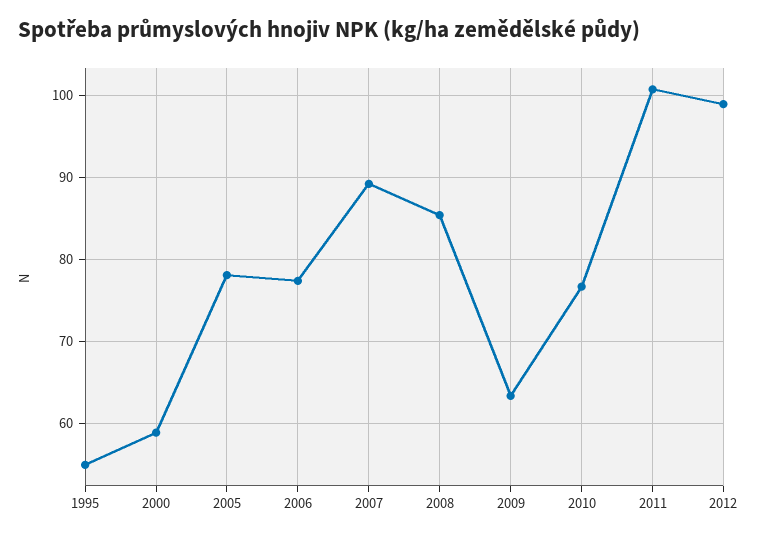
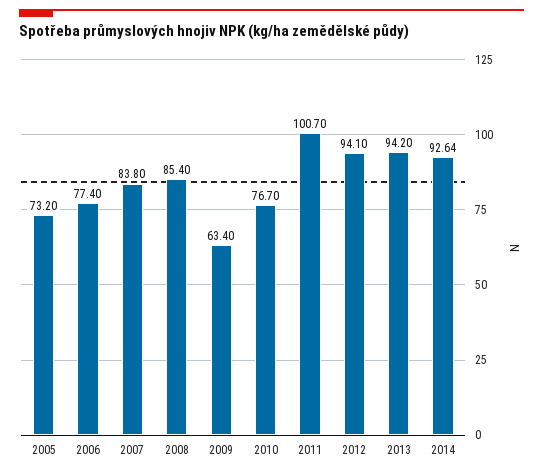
1995: 55 -> none
2000: 59 -> none
2005: 78 -> 73.2
2007: 89 -> 83.8
2012: 99 -> 94.1
2013: none -> 94.2
2014: none -> 92.64

